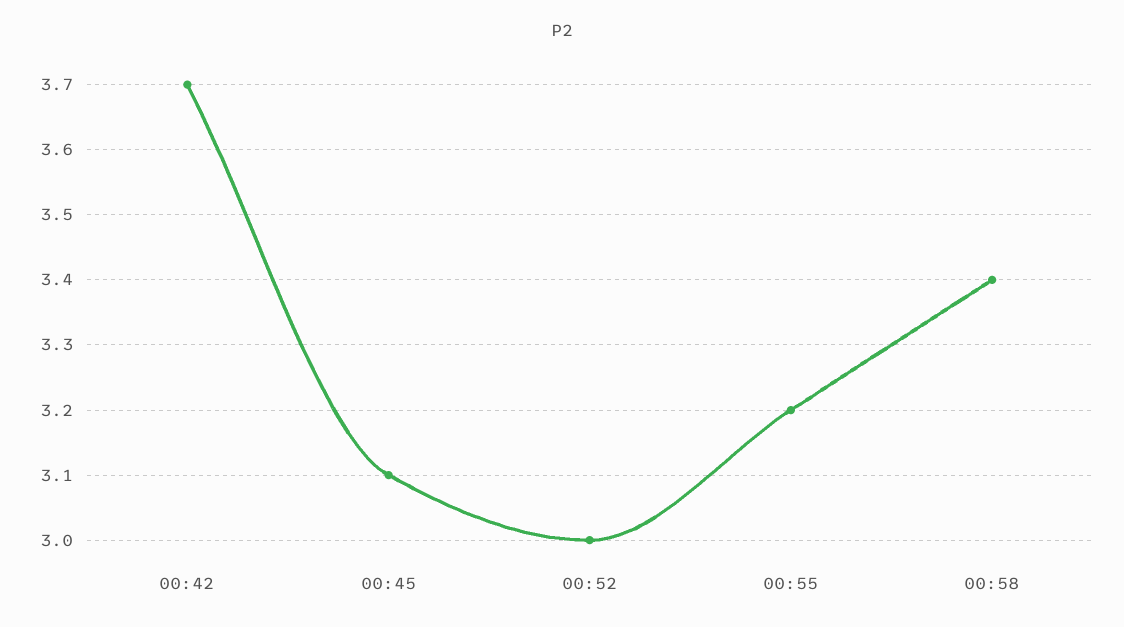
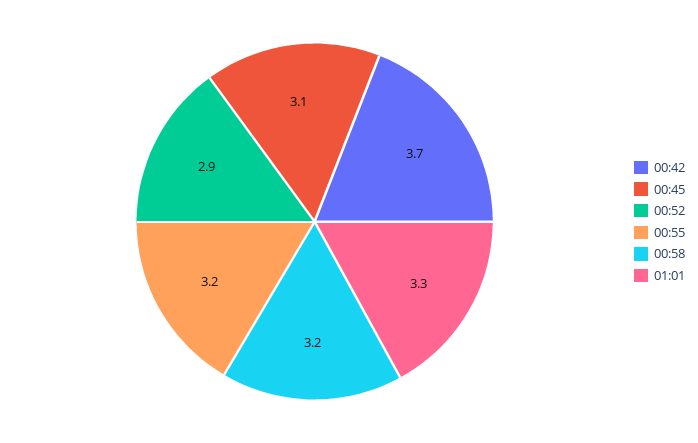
00:52: 3 -> 2.9
00:58: 3.4 -> 3.2
01:01: none -> 3.3

